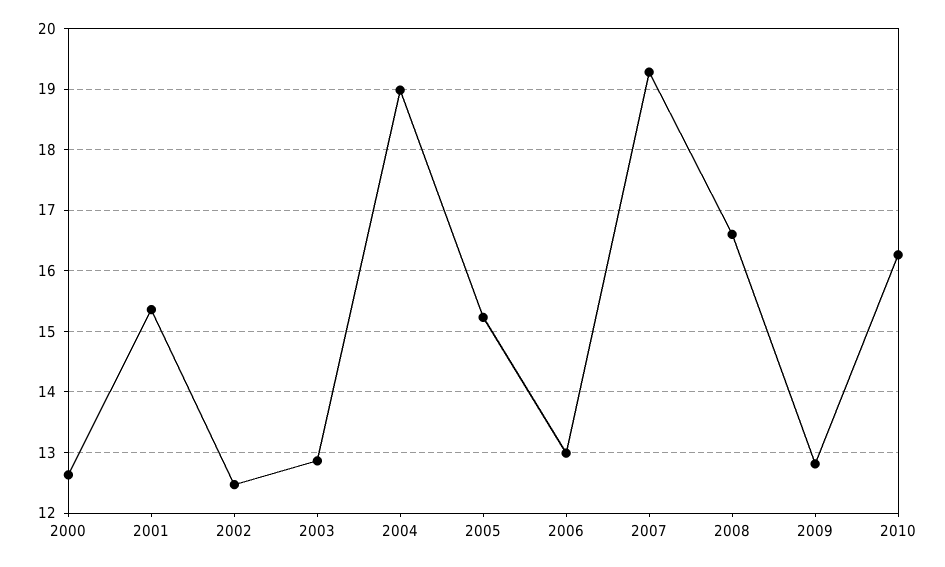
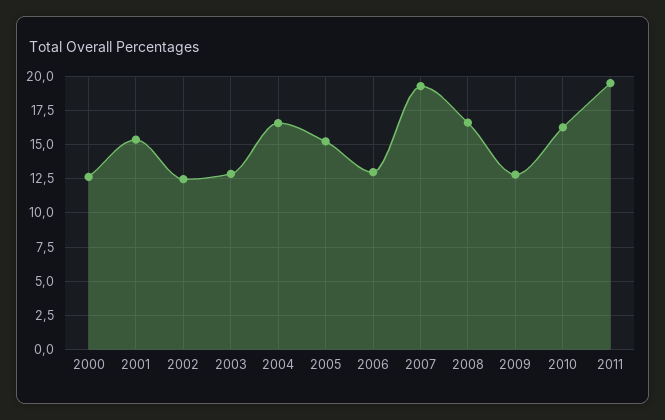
2004: 19 -> 16.5
2011: none -> 19.5

